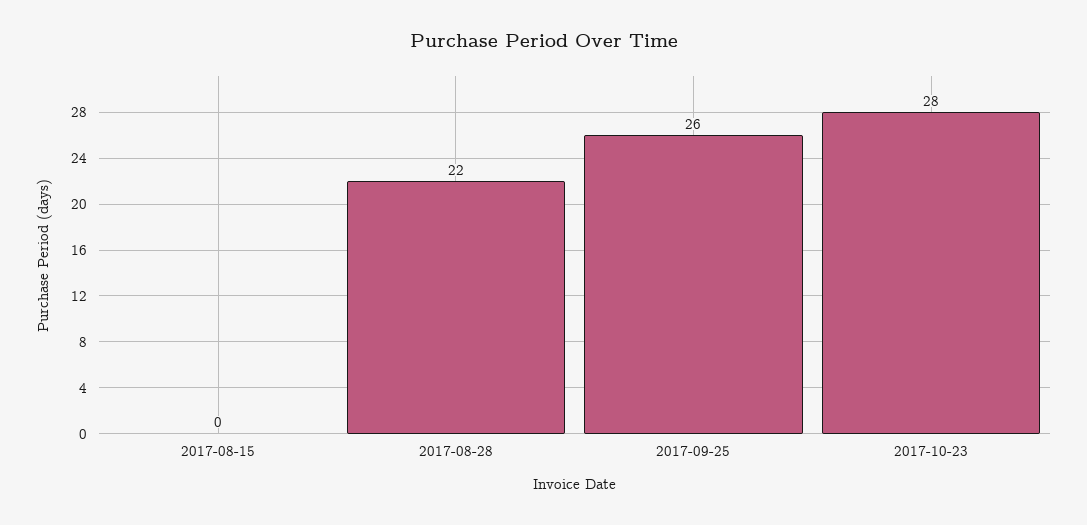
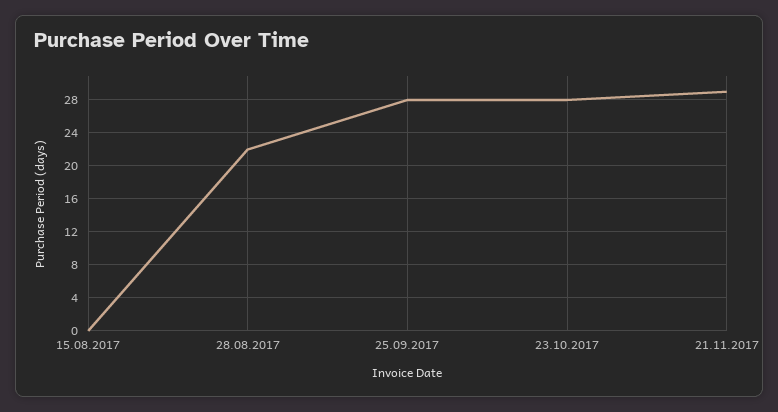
2017-09-25: 26 -> 28
21.11.2017: none -> 29

